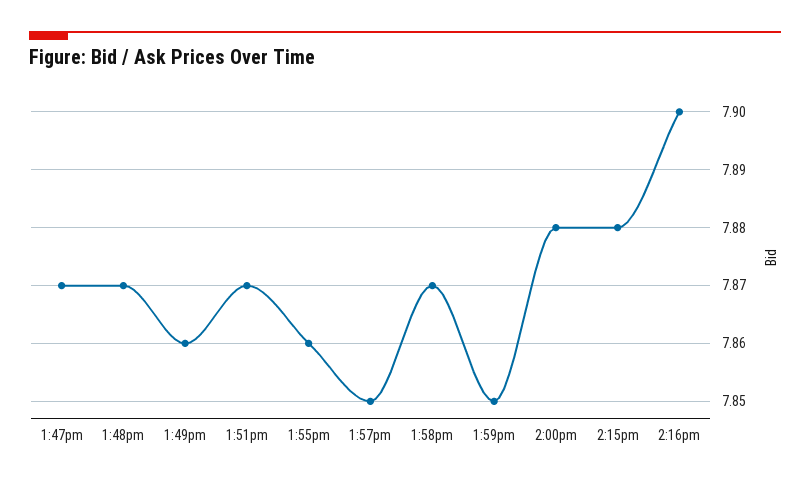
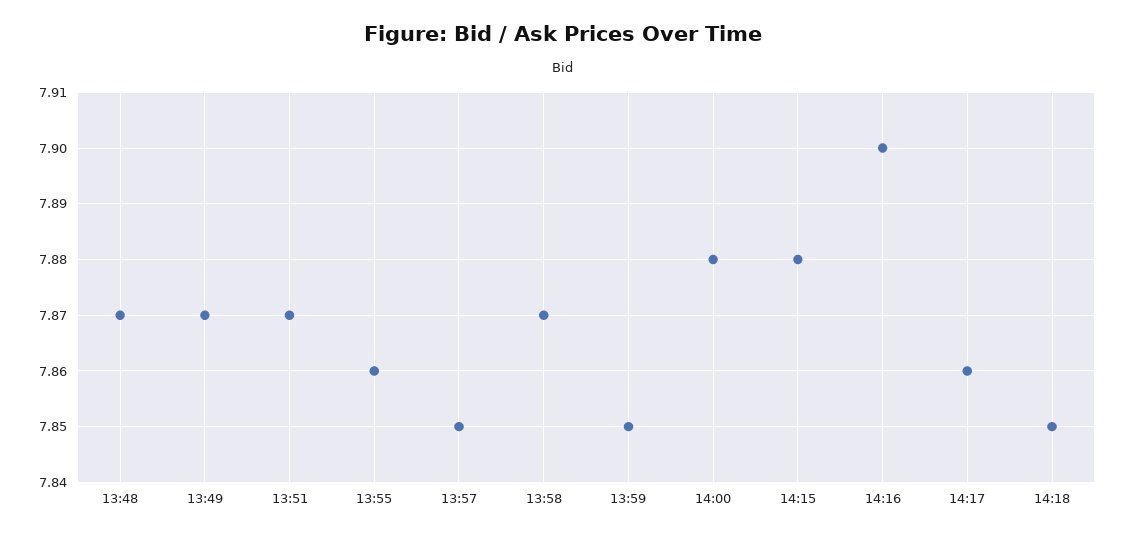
1:47pm: 7.87 -> none
1:49pm: 7.86 -> 7.87
14:17: none -> 7.86
14:18: none -> 7.85

